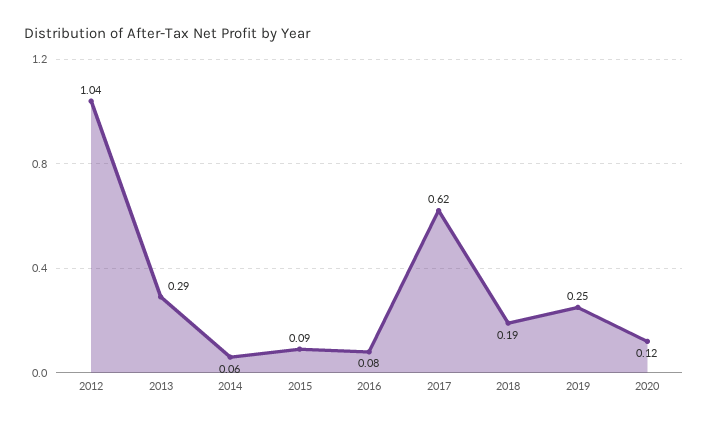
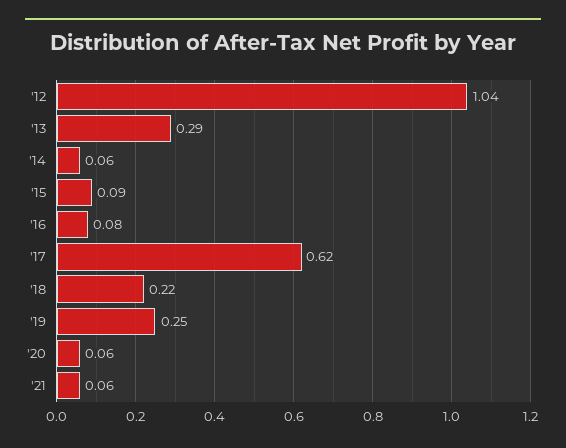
2018: 0.19 -> 0.22
2020: 0.12 -> 0.06
'21: none -> 0.06

